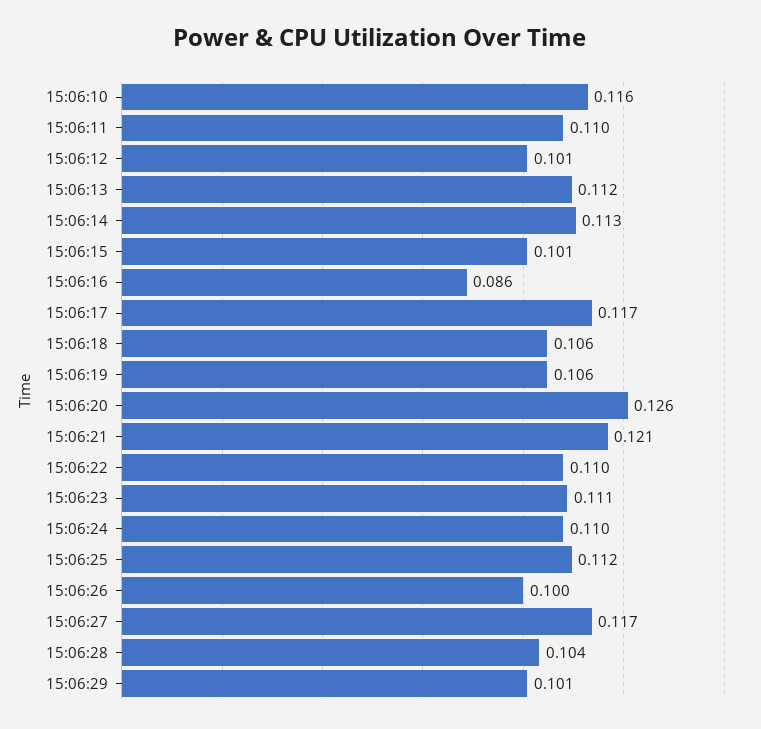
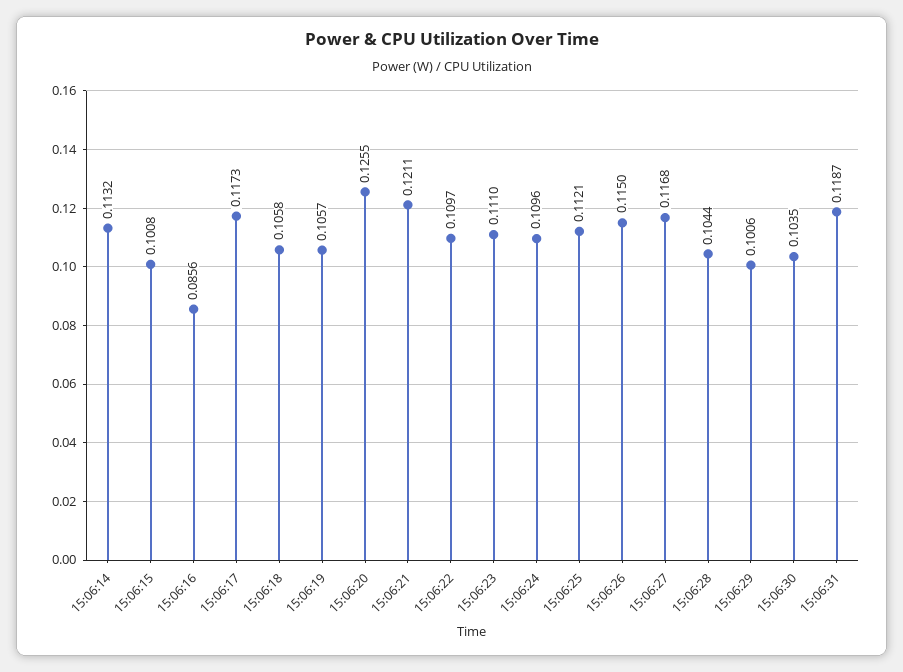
15:06:10: 0.116 -> none
15:06:11: 0.11 -> none
15:06:12: 0.101 -> none
15:06:13: 0.112 -> none
15:06:26: 0.1 -> 0.115
15:06:30: none -> 0.1035
15:06:31: none -> 0.1187

